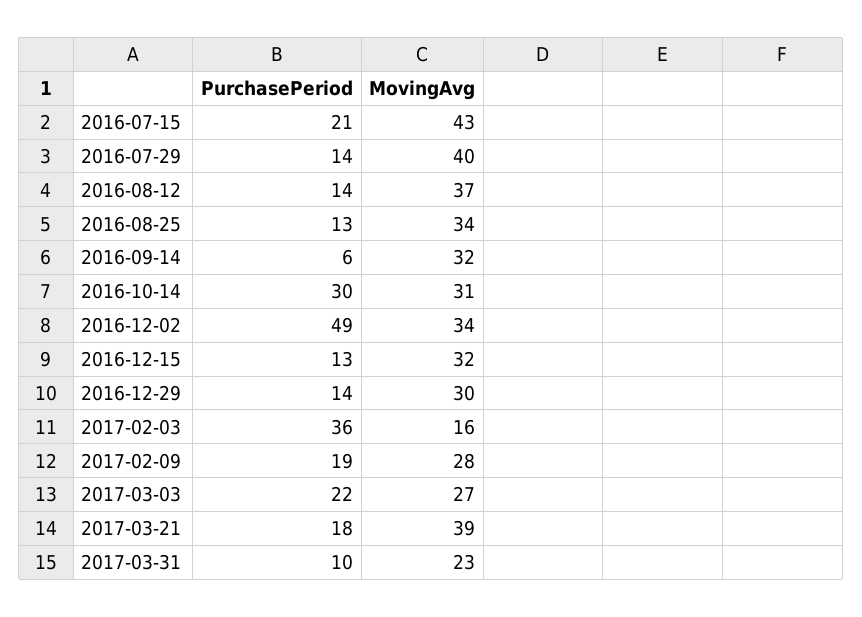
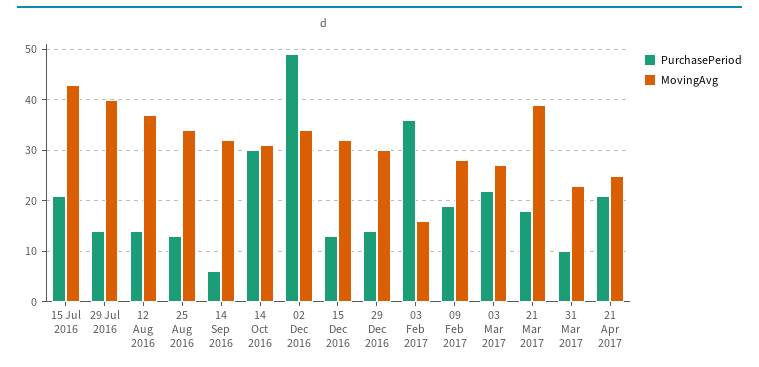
PurchasePeriod, 21 Apr 2017: none -> 20
MovingAvg, 21 Apr 2017: none -> 25

